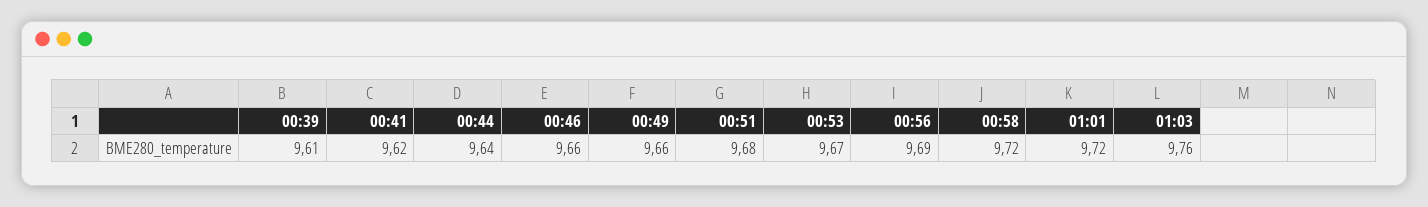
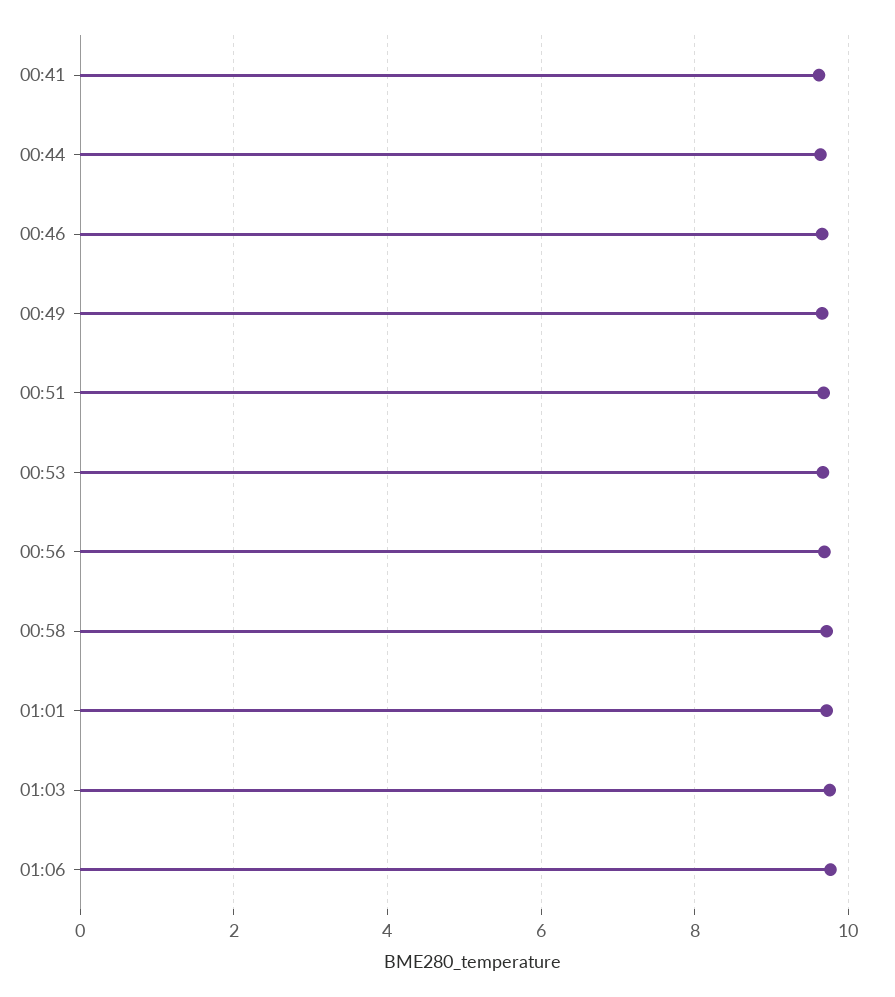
00:39: 9.61 -> none
01:06: none -> 9.8

